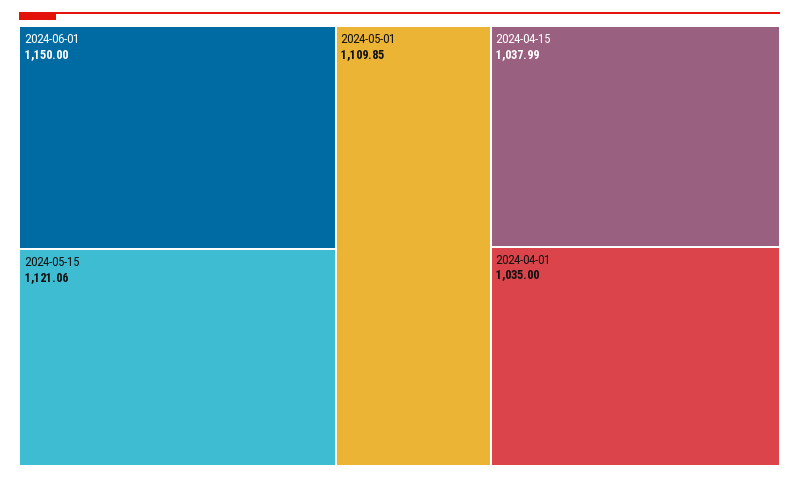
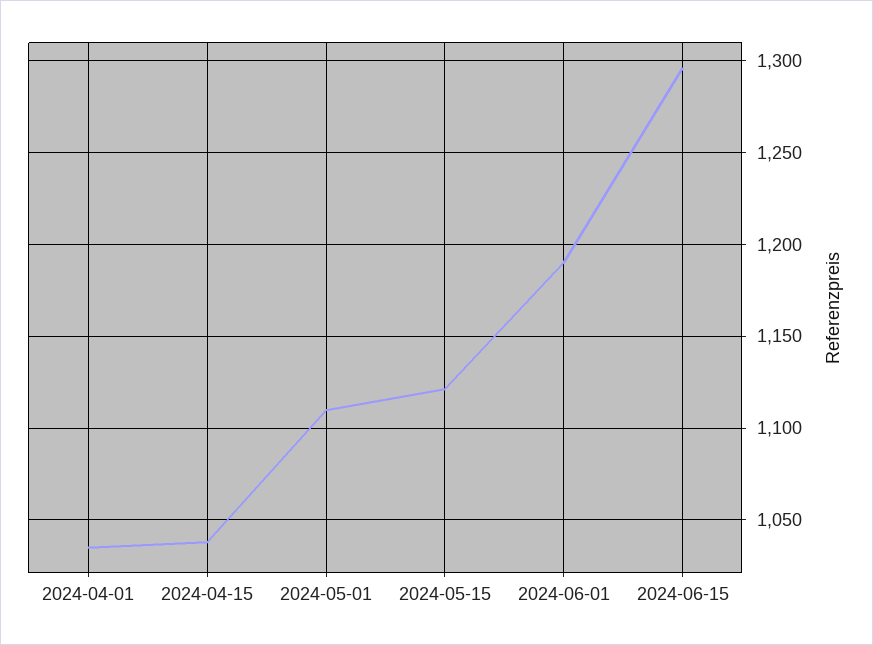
2024-06-01: 1150 -> 1190
2024-06-15: none -> 1295

